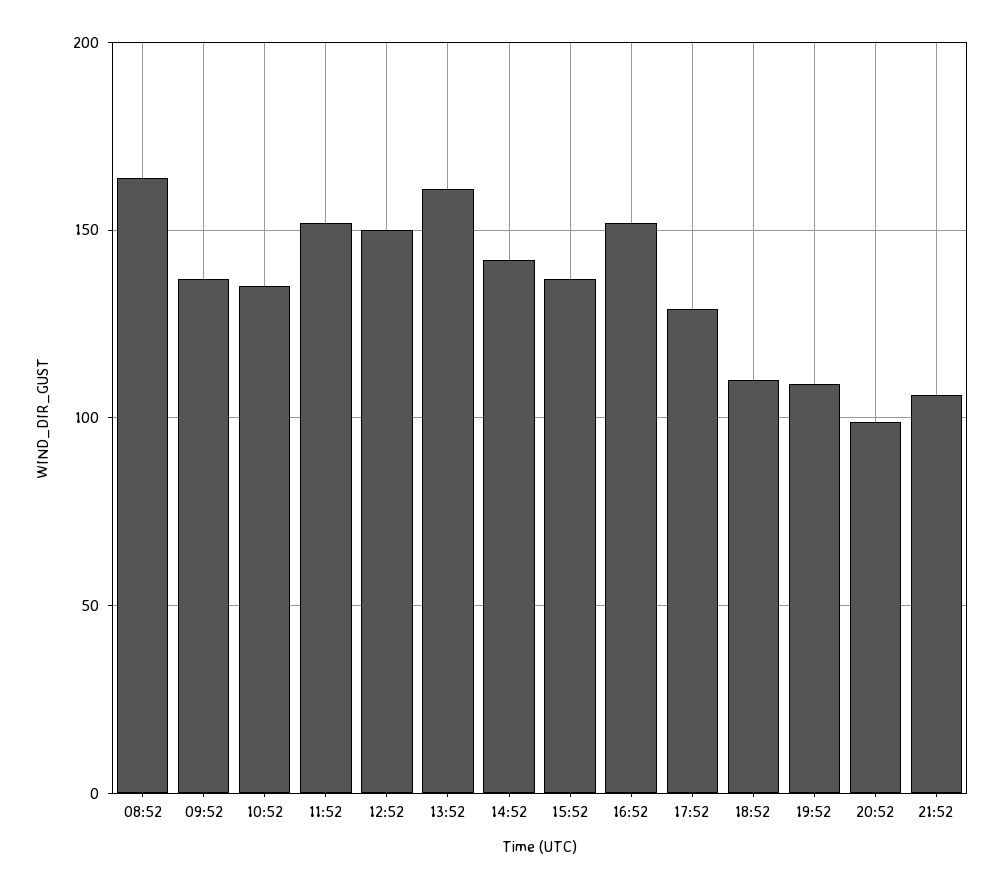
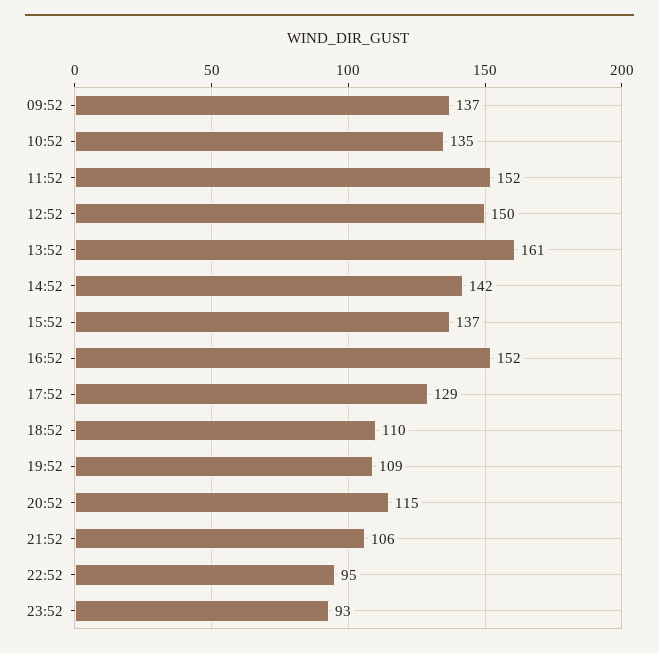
08:52: 165 -> none
20:52: 100 -> 115
22:52: none -> 95
23:52: none -> 93

